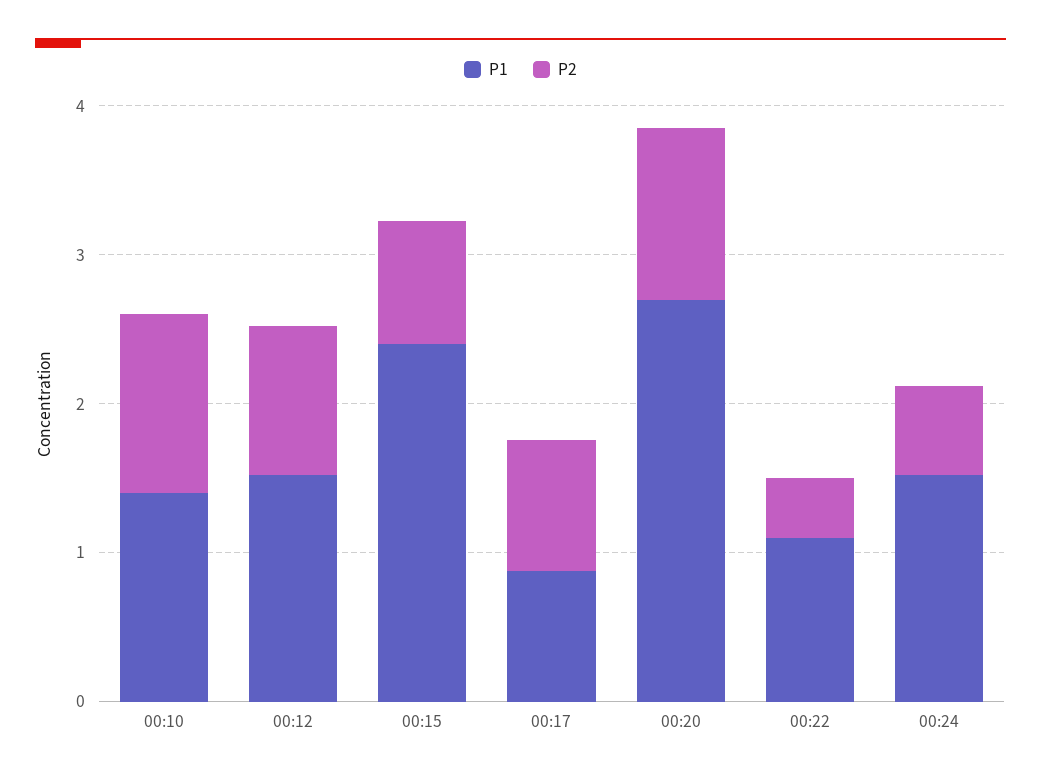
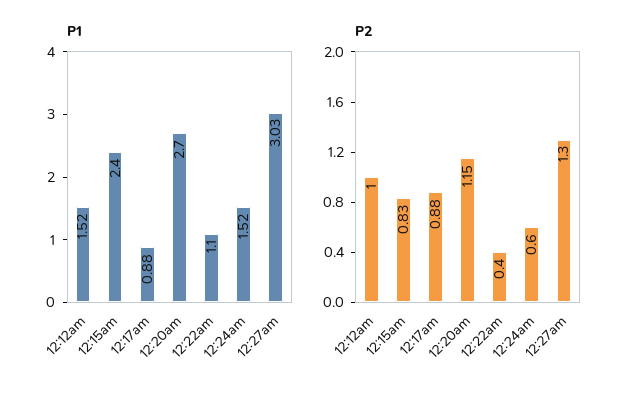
P1, 00:10: 1.4 -> none
P2, 00:10: 1.2 -> none
P1, 12:27am: none -> 3.03
P2, 12:27am: none -> 1.3

